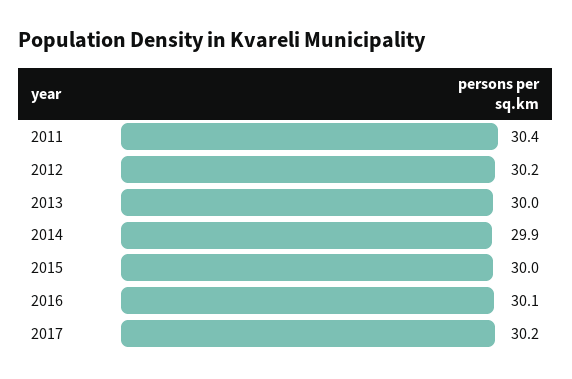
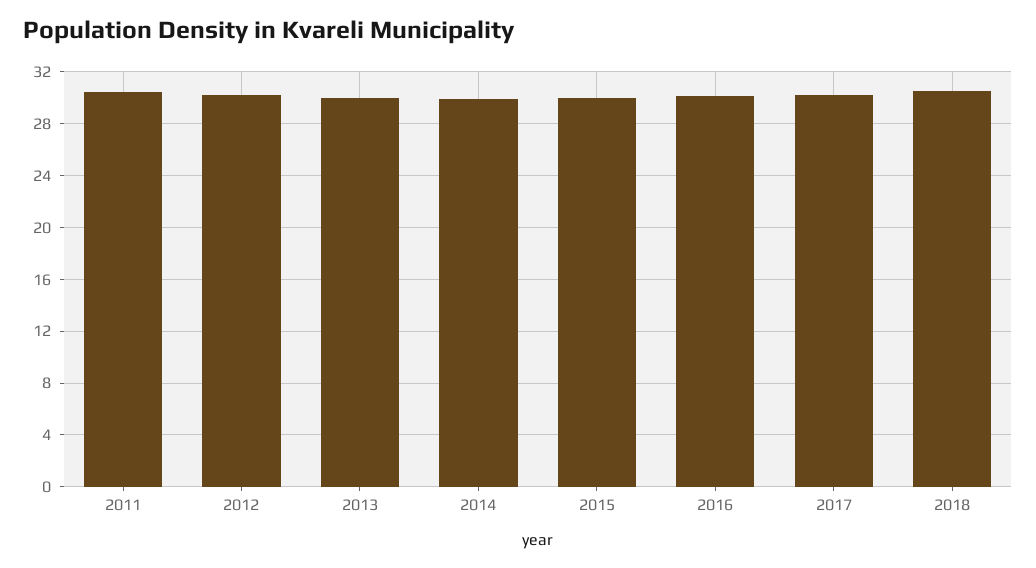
2018: none -> 30.5

